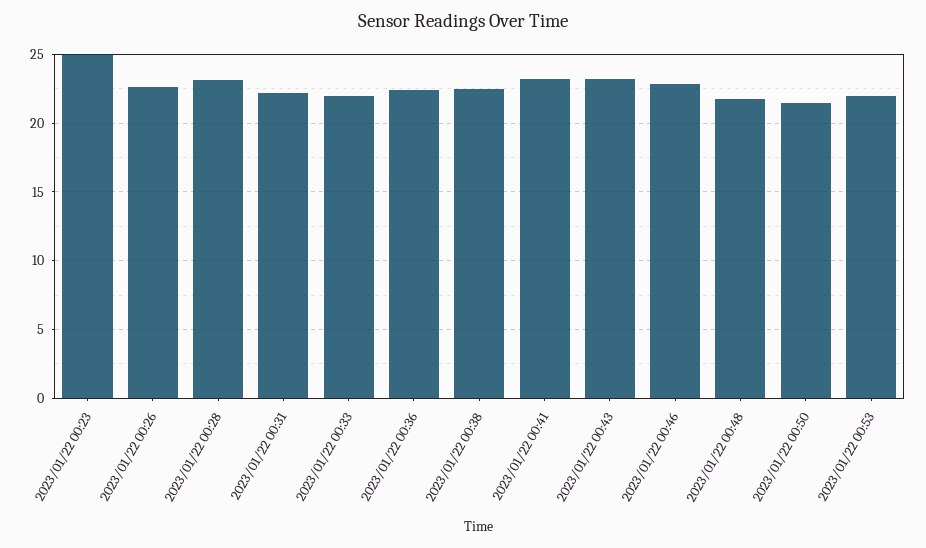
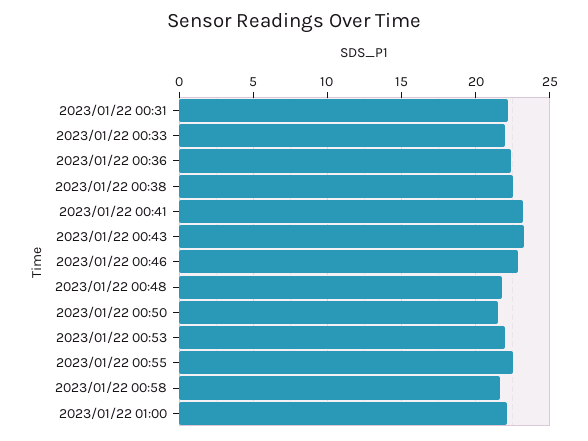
2023/01/22 00:23: 25 -> none
2023/01/22 00:26: 22.5 -> none
2023/01/22 00:28: 23 -> none
2023/01/22 00:55: none -> 22.5
2023/01/22 00:58: none -> 21.5
2023/01/22 01:00: none -> 22

